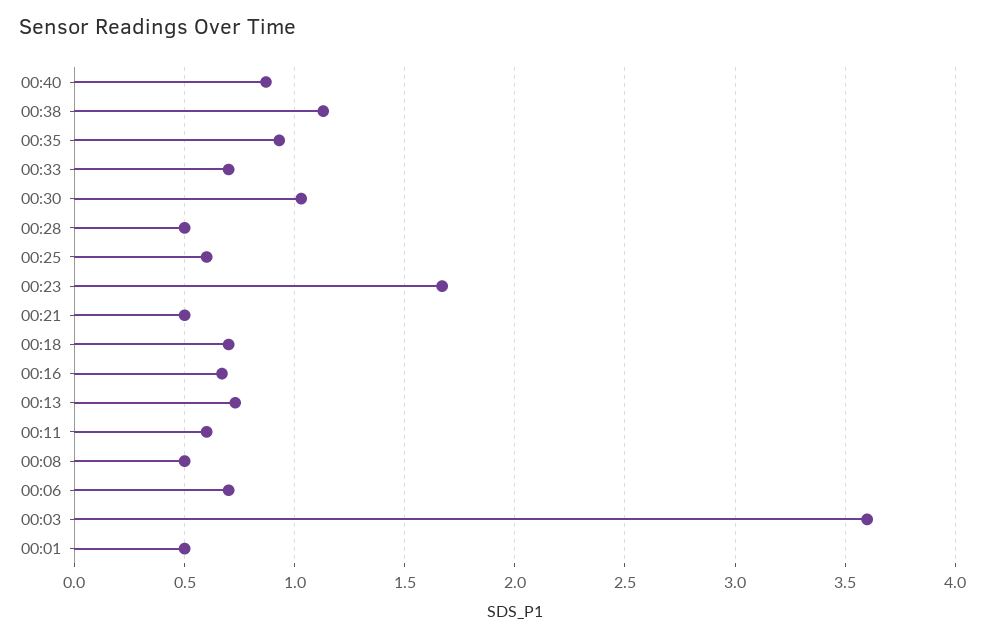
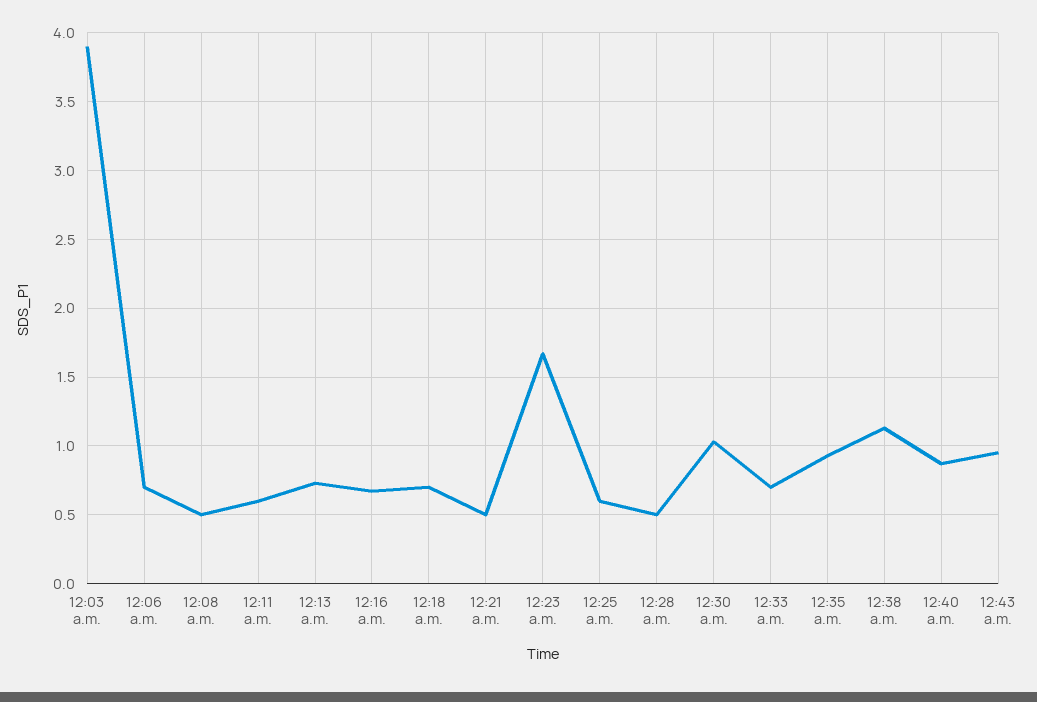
00:03: 3.6 -> 3.9
00:01: 0.5 -> none
12:43 a.m.: none -> 0.95

